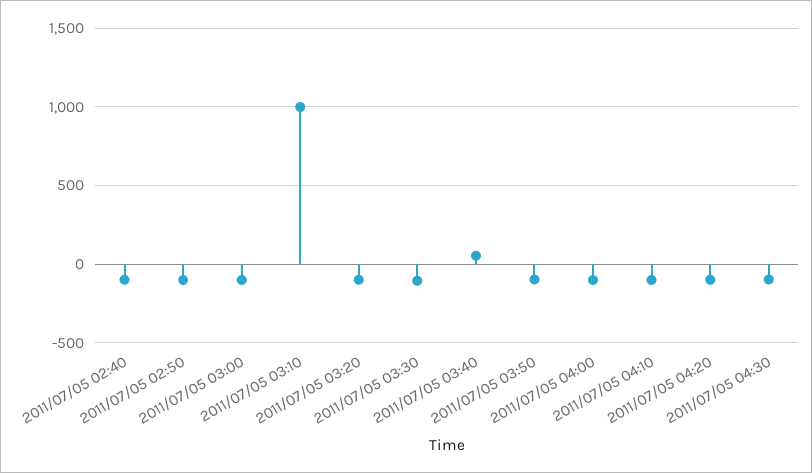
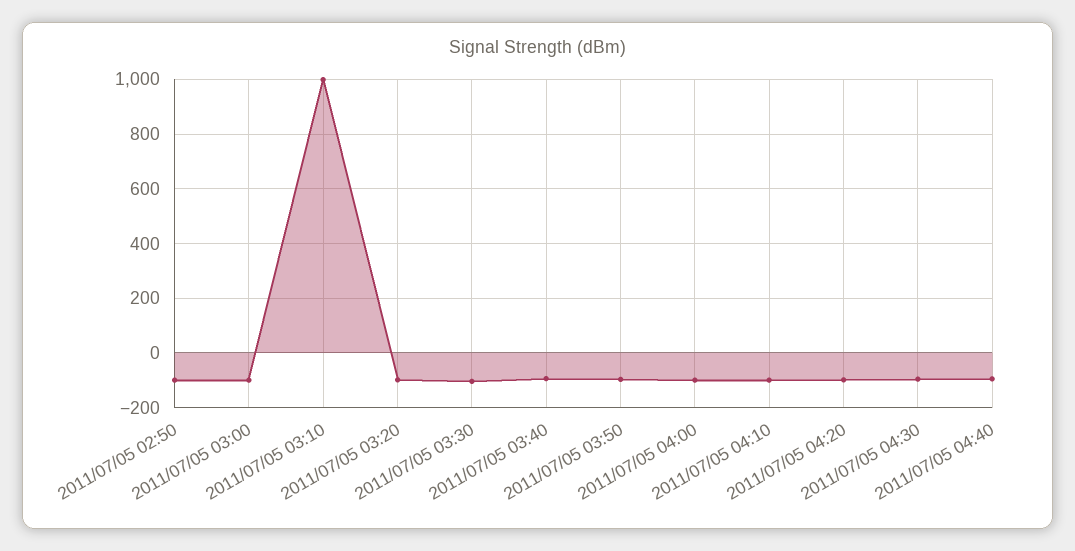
2011/07/05 02:40: -100 -> none
2011/07/05 03:40: 50 -> -100
2011/07/05 04:40: none -> -100

